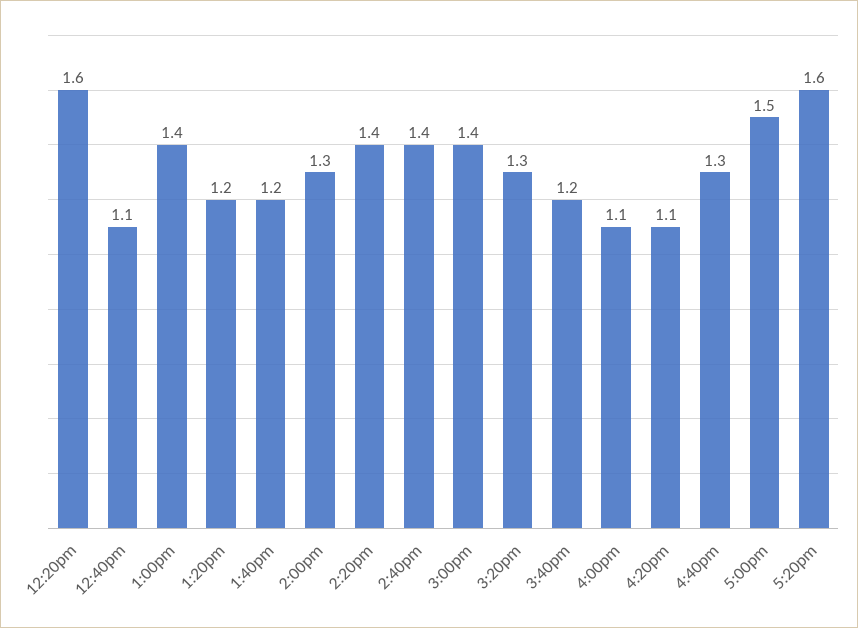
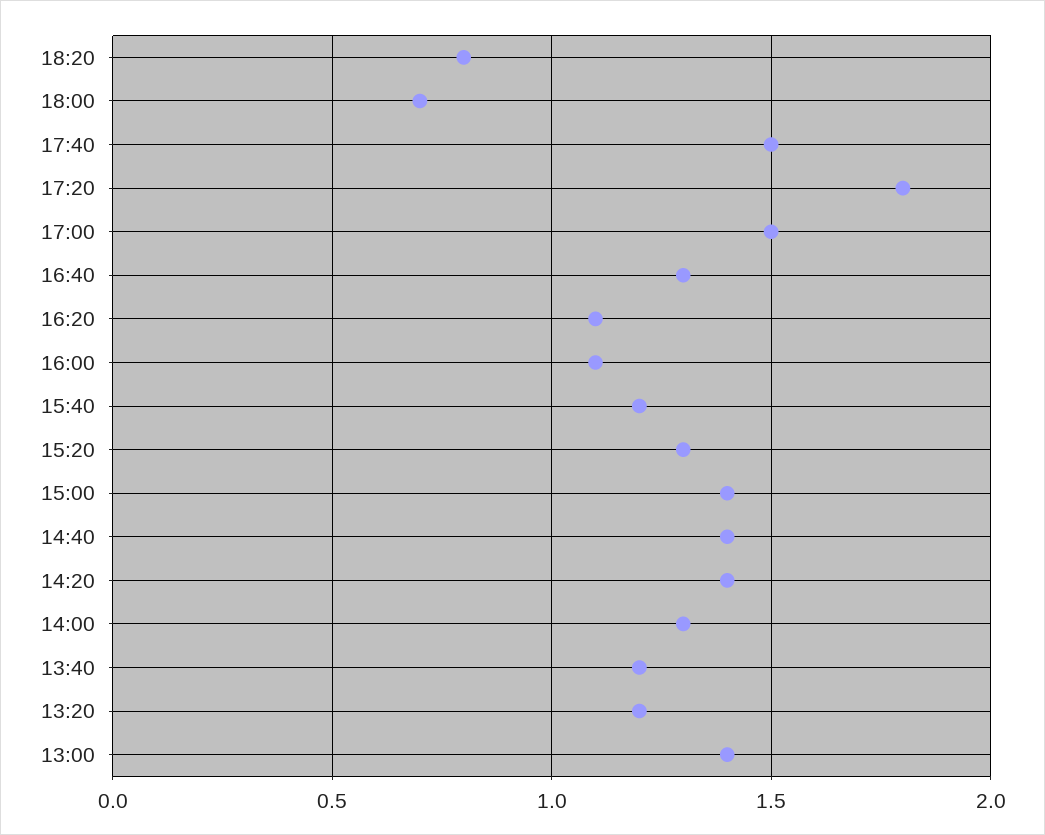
12:20pm: 1.6 -> none
12:40pm: 1.1 -> none
5:20pm: 1.6 -> 1.8
18:20: none -> 0.8
18:00: none -> 0.7
17:40: none -> 1.5

